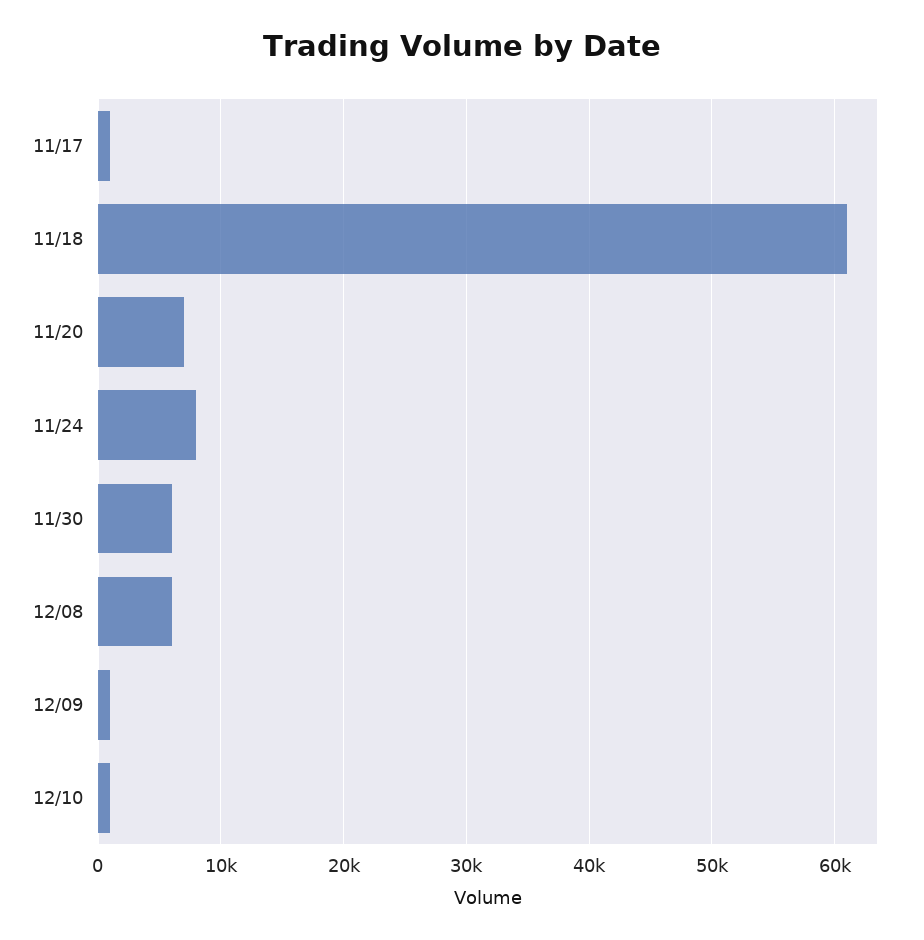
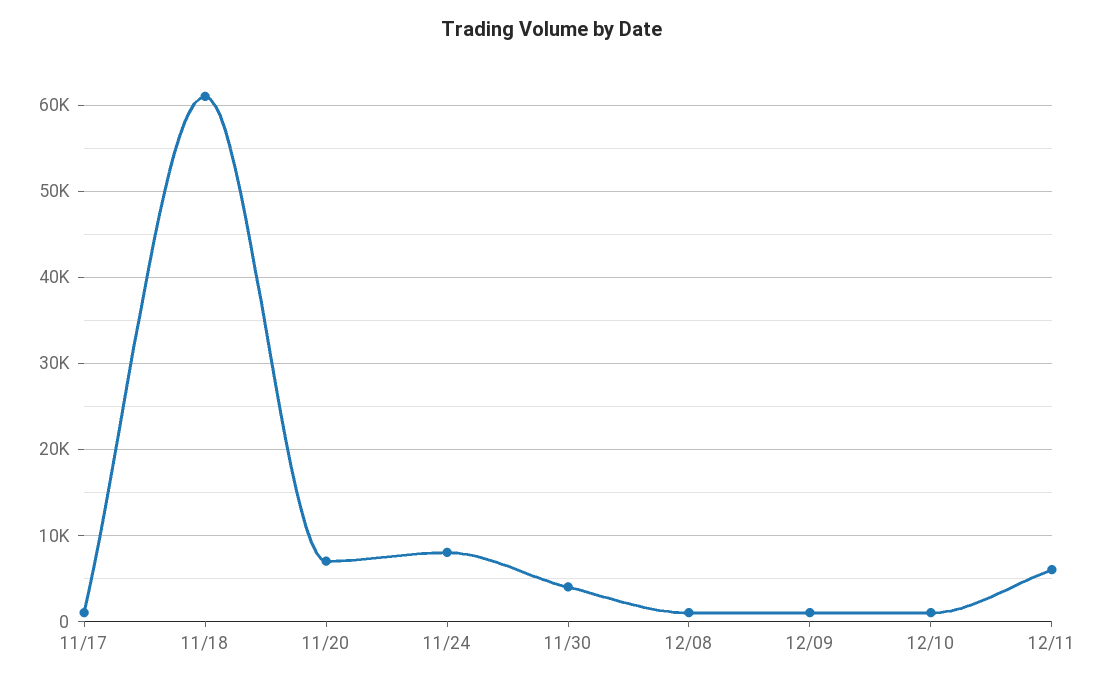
11/30: 6000 -> 4000
12/08: 6000 -> 1000
12/11: none -> 6000

